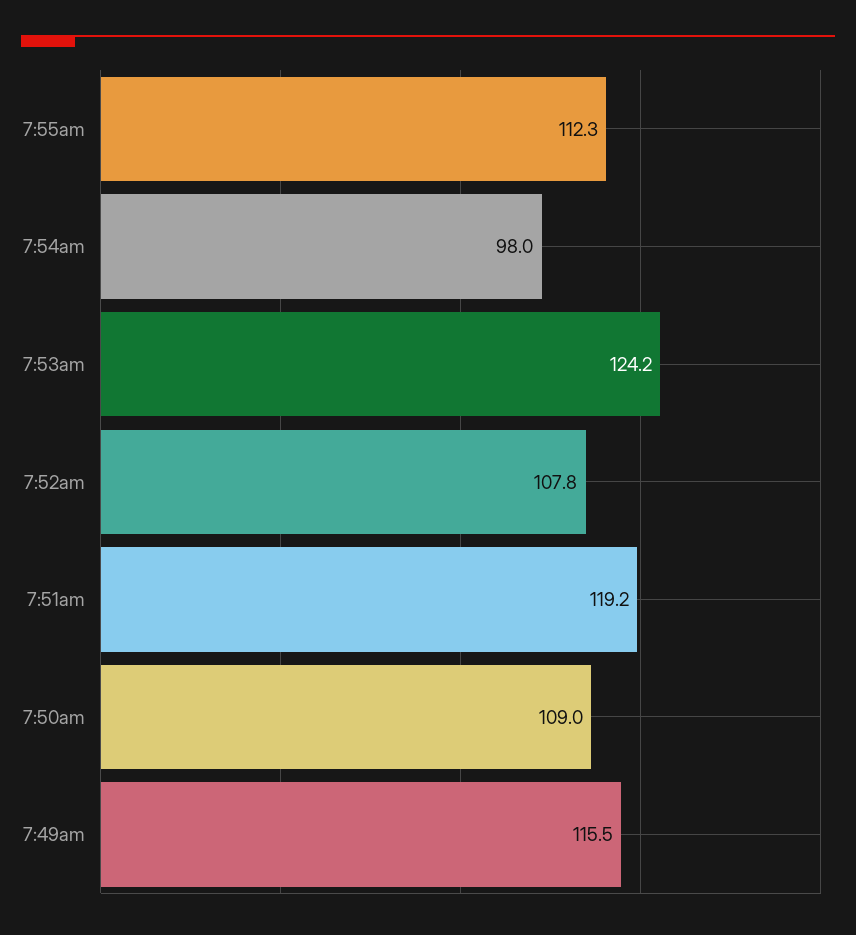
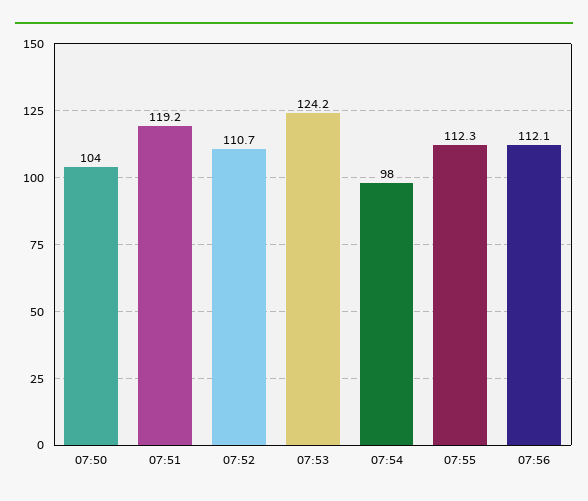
7:52am: 107.8 -> 110.7
7:50am: 109 -> 104
7:49am: 115.5 -> none
07:56: none -> 112.1

